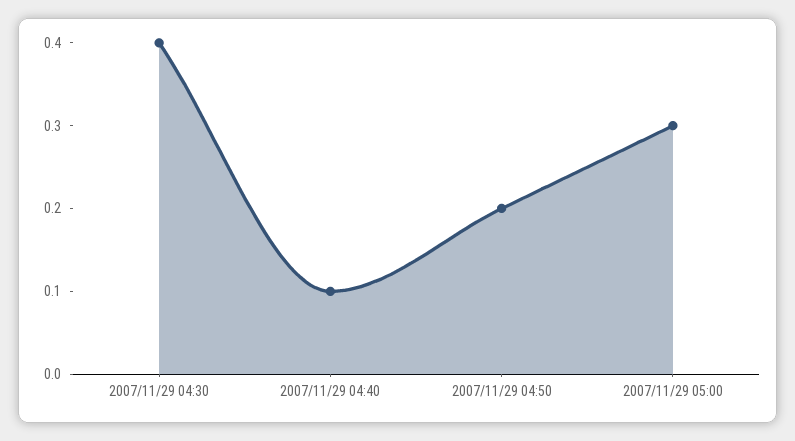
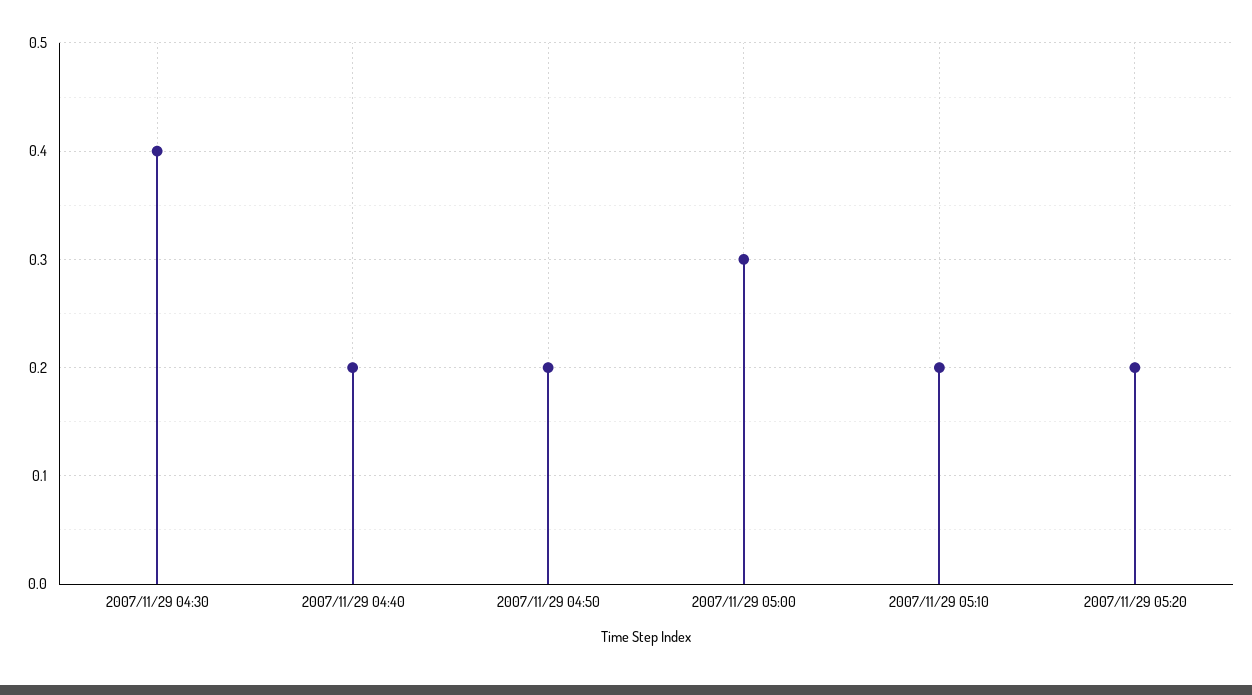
2007/11/29 04:40: 0.1 -> 0.2
2007/11/29 05:10: none -> 0.2
2007/11/29 05:20: none -> 0.2

